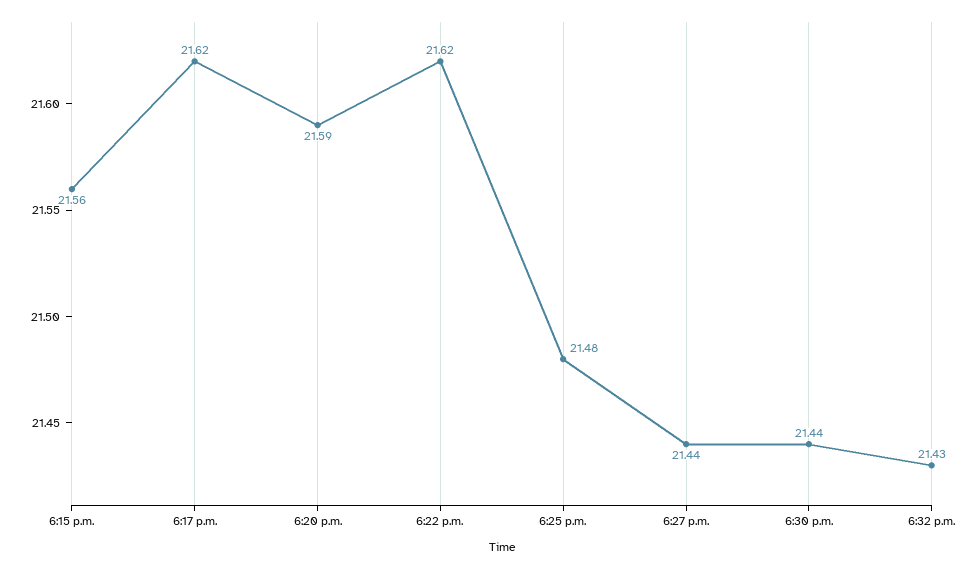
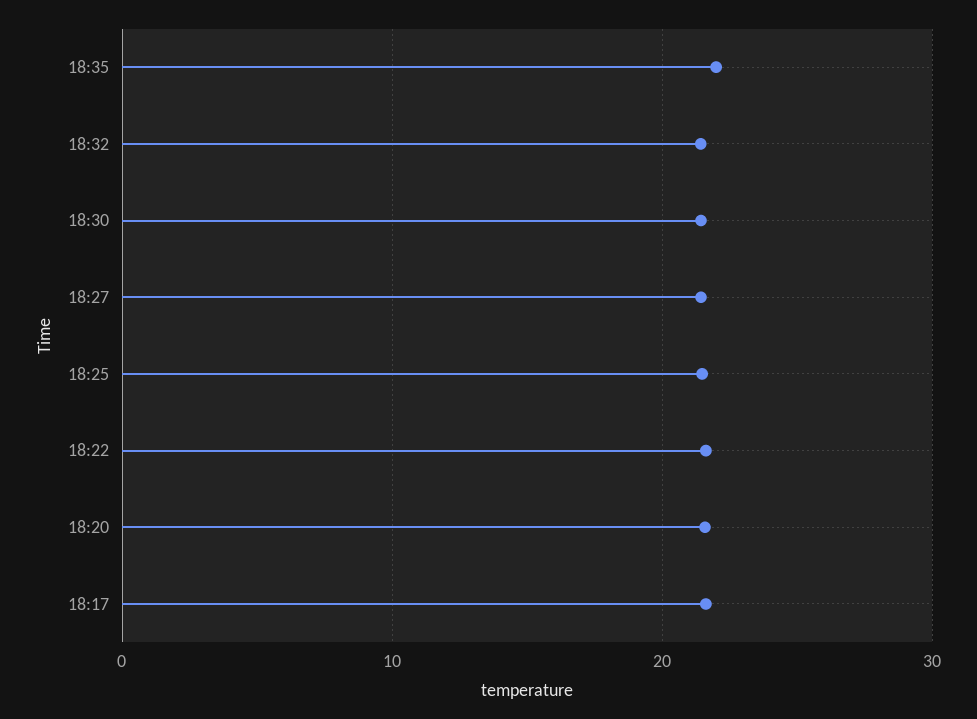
6:15 p.m.: 21.56 -> none
18:35: none -> 22

